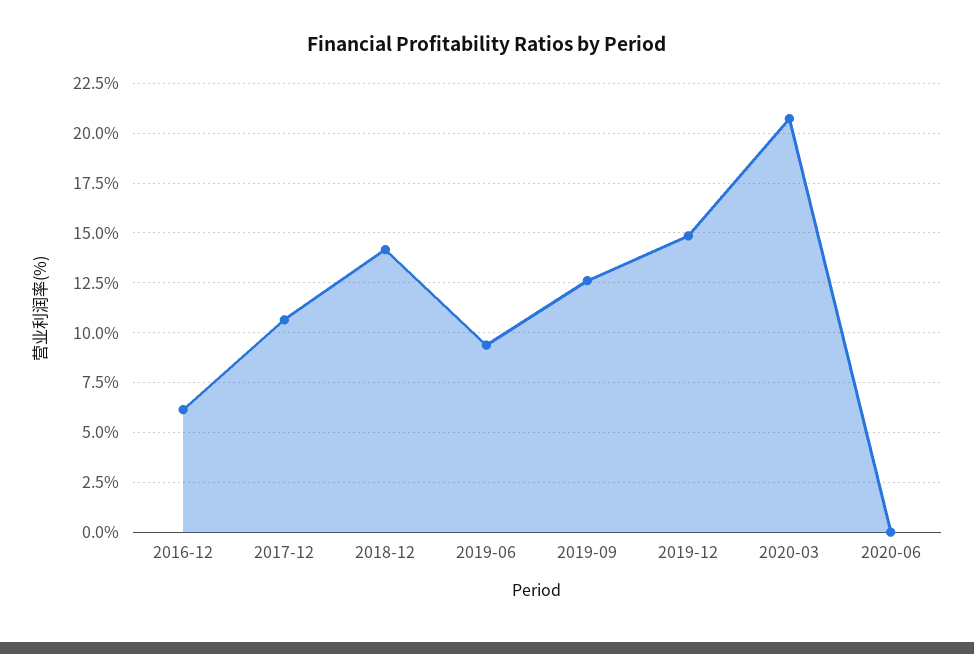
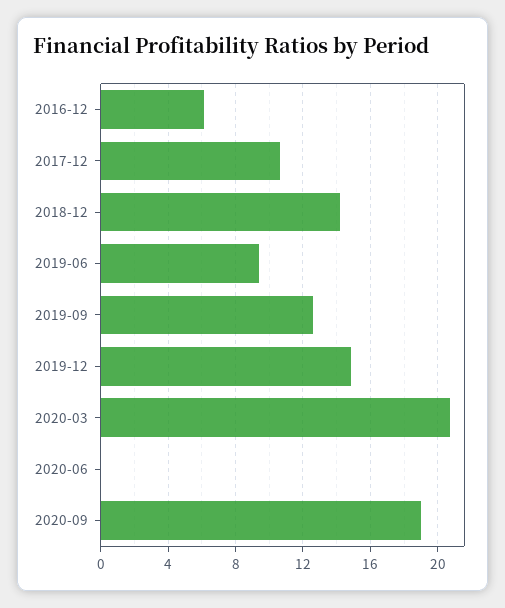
2020-09: none -> 19

